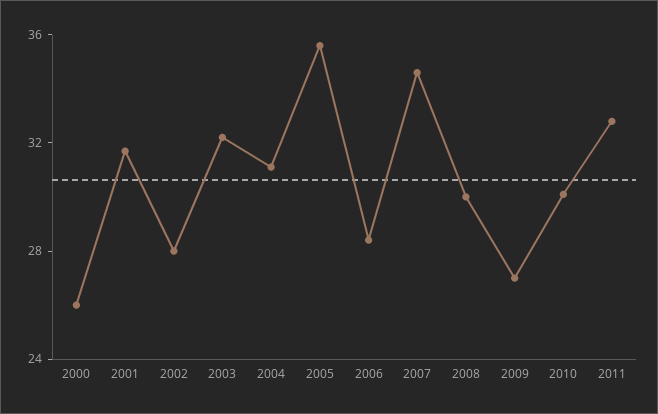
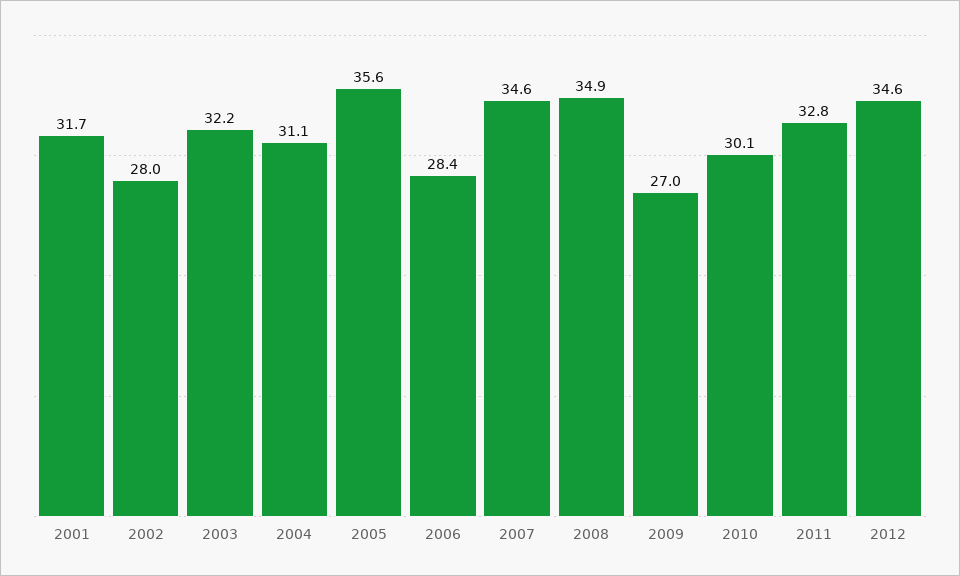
2000: 26 -> none
2008: 30 -> 34.9
2012: none -> 34.6

